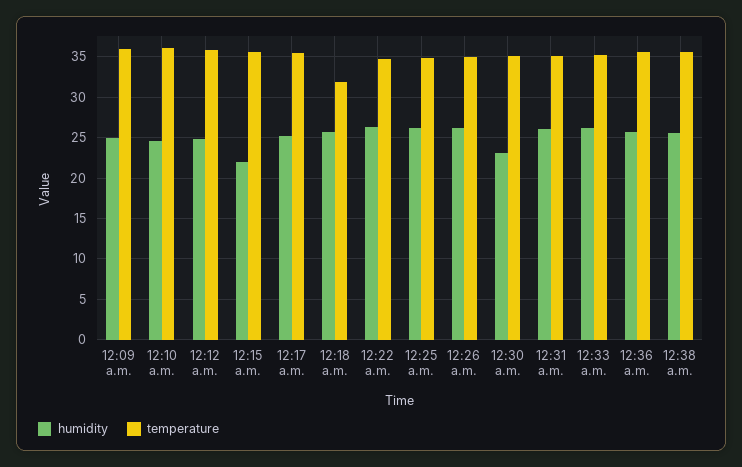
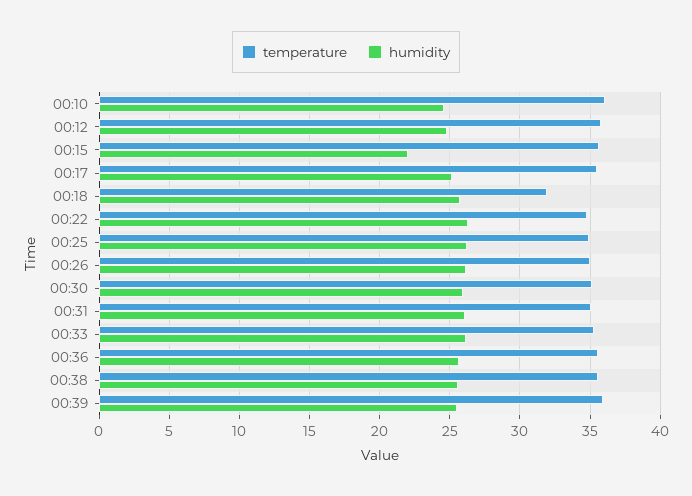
humidity, 12:09 a.m.: 25 -> none
temperature, 12:09 a.m.: 36 -> none
humidity, 12:30 a.m.: 23 -> 26
temperature, 00:39: none -> 36
humidity, 00:39: none -> 25.5

